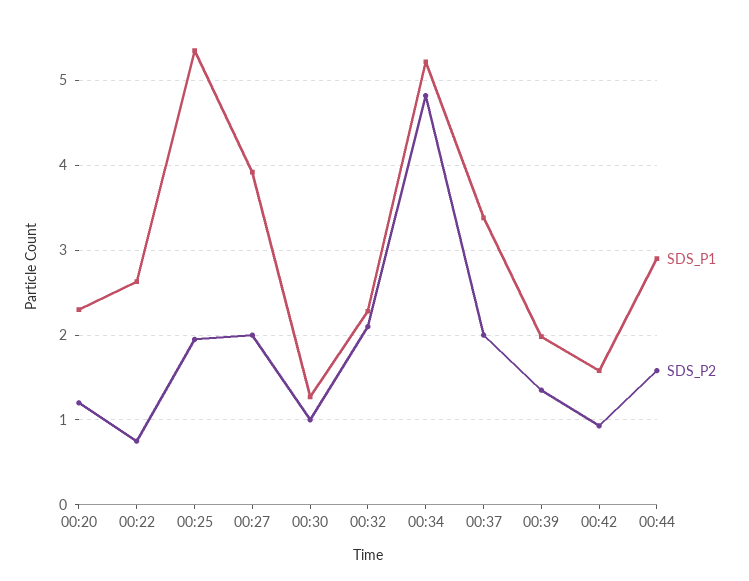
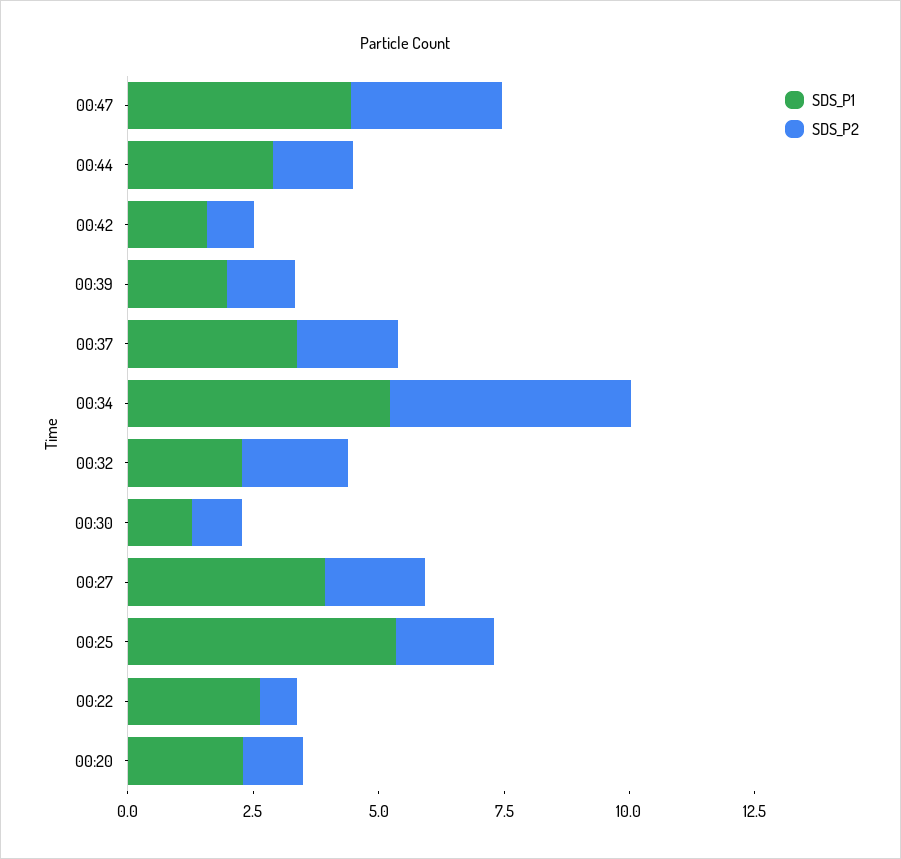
SDS_P1, 00:47: none -> 4.5
SDS_P2, 00:47: none -> 3

